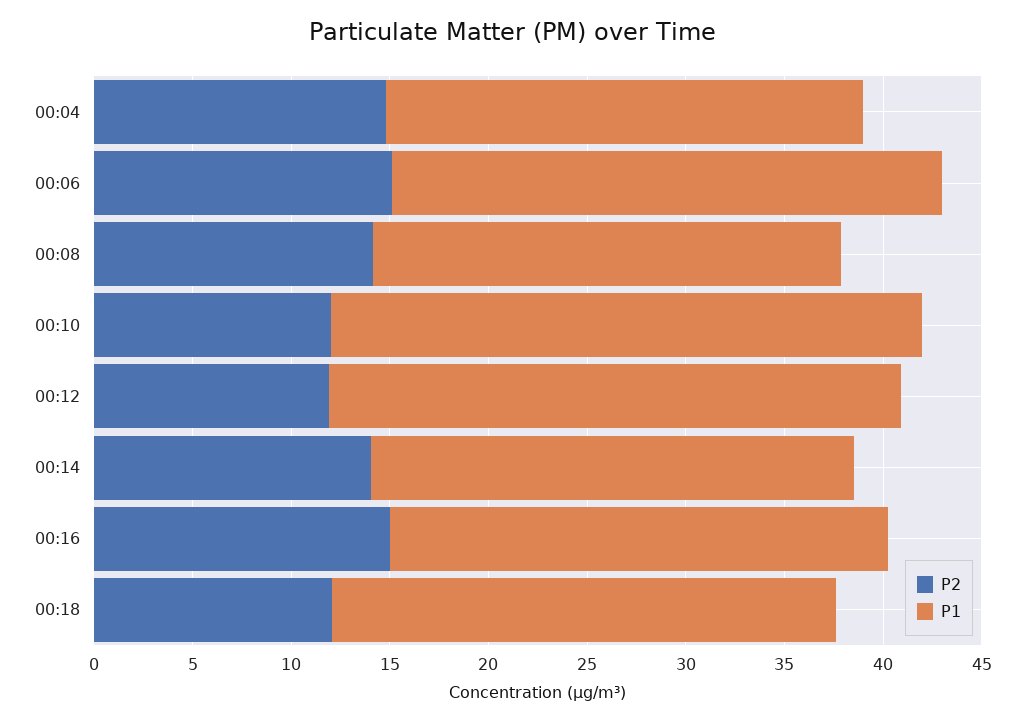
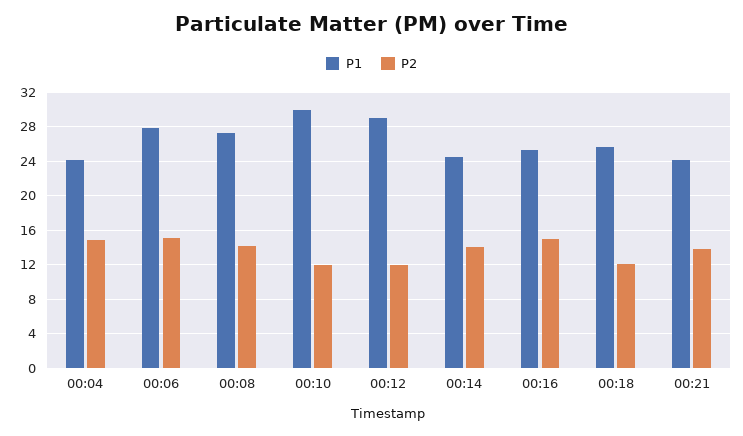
P1, 00:08: 24 -> 27
P1, 00:21: none -> 24
P2, 00:21: none -> 14

